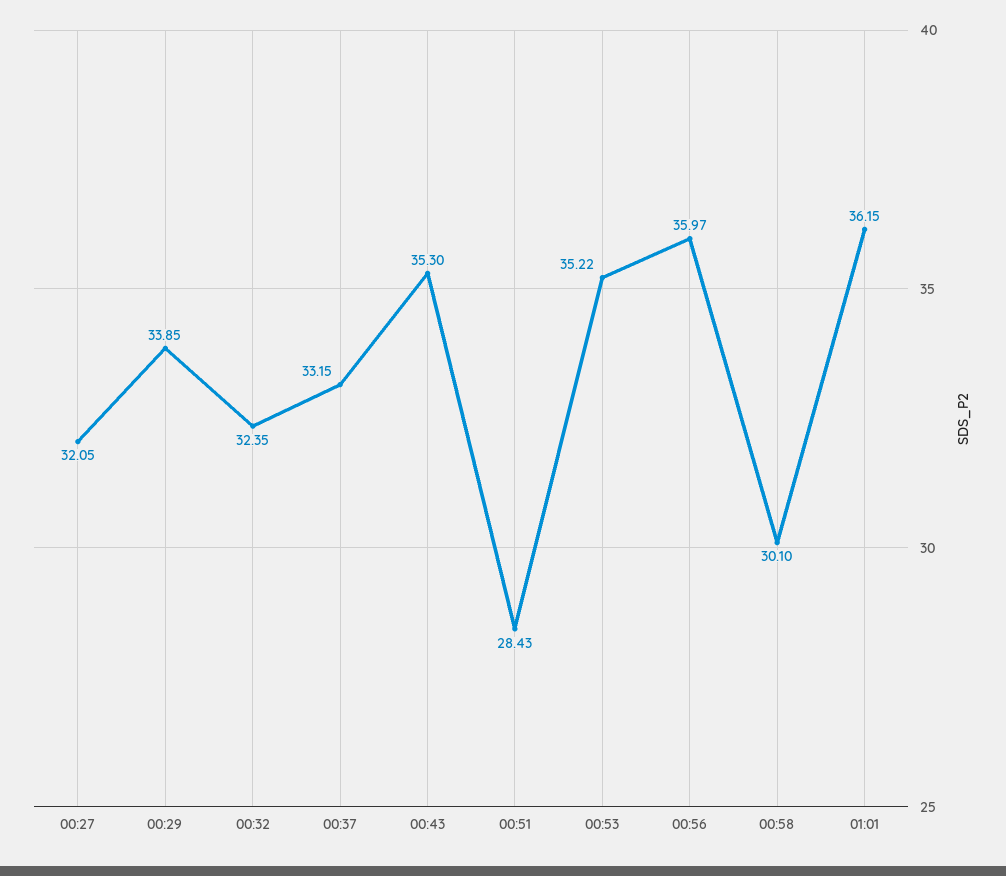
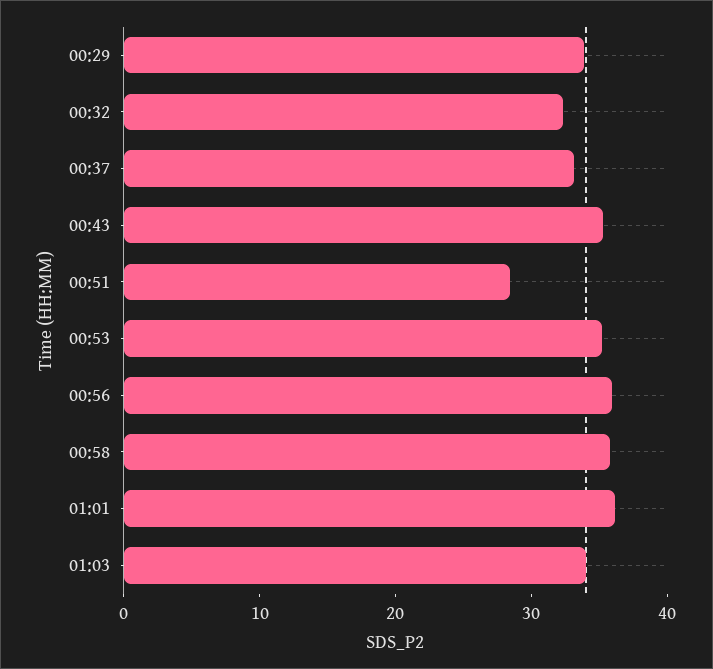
00:27: 32.05 -> none
00:58: 30.1 -> 36
01:03: none -> 34

